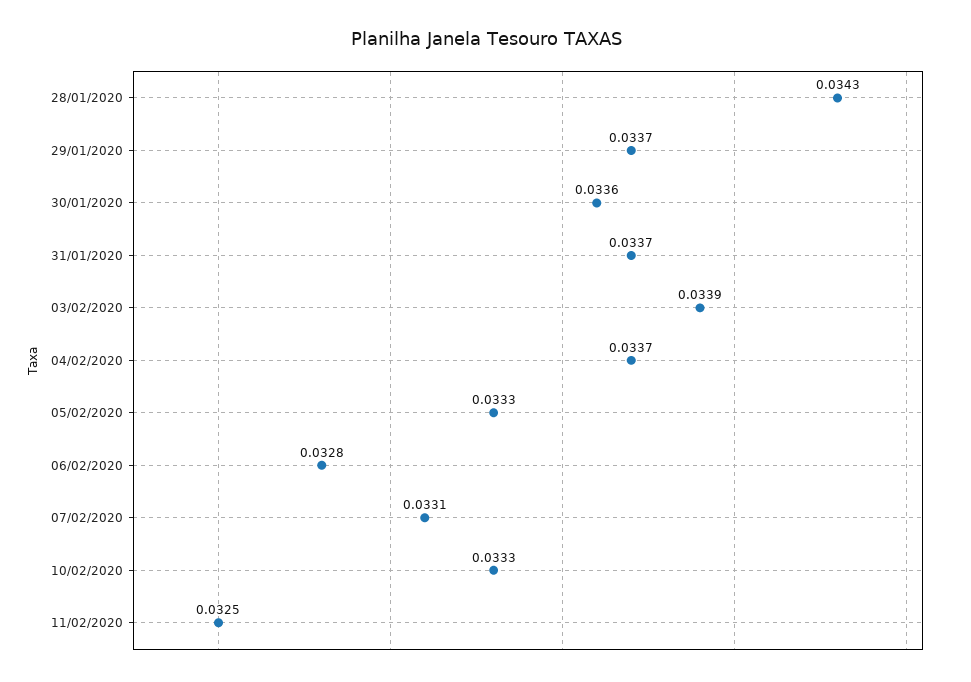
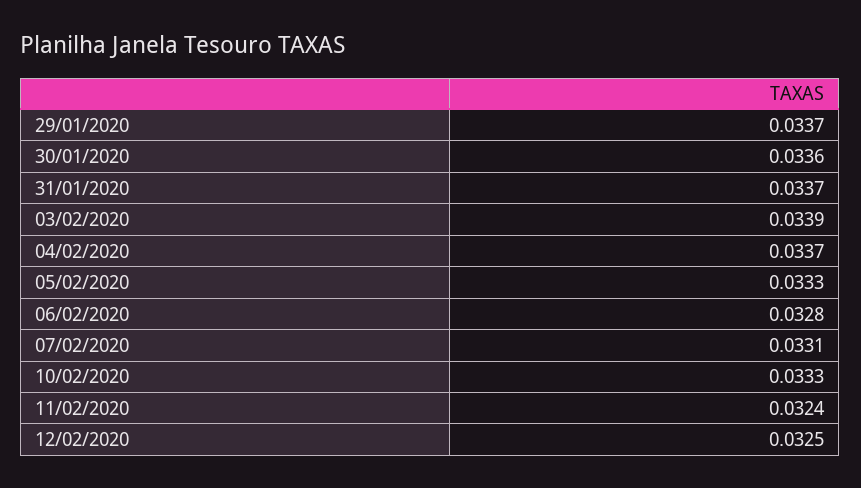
28/01/2020: 0.0343 -> none
11/02/2020: 0.0325 -> 0.0324
12/02/2020: none -> 0.0325

